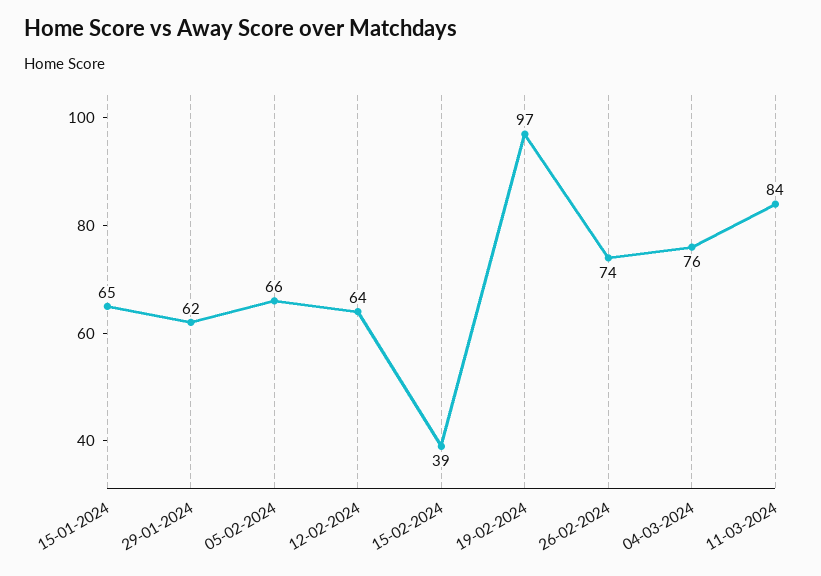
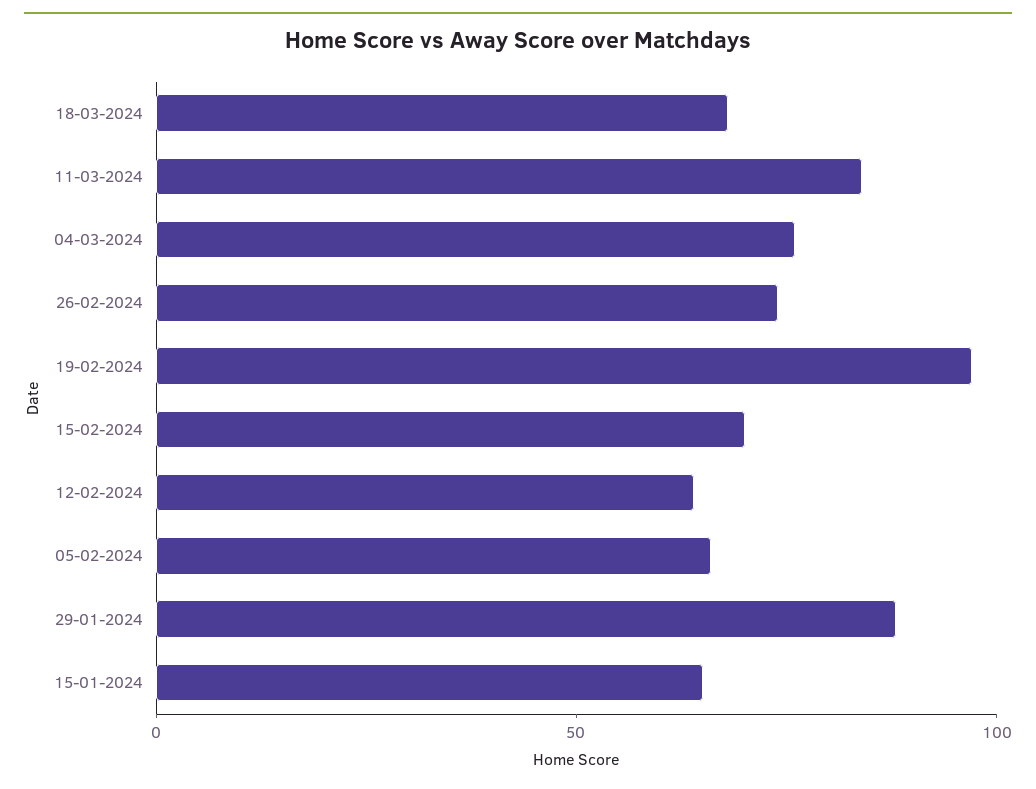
29-01-2024: 62 -> 90
15-02-2024: 39 -> 70
18-03-2024: none -> 70

